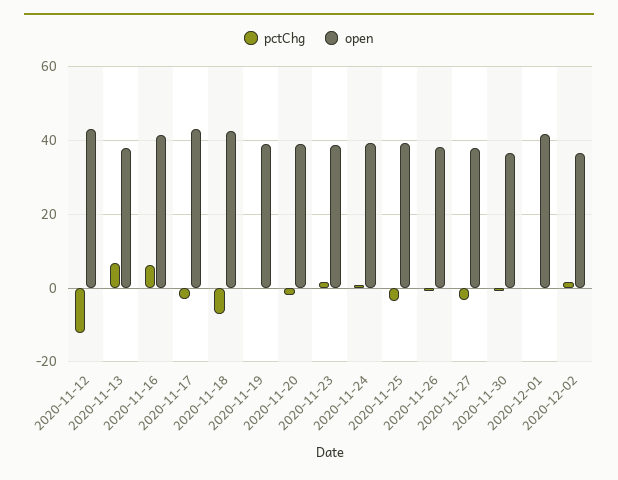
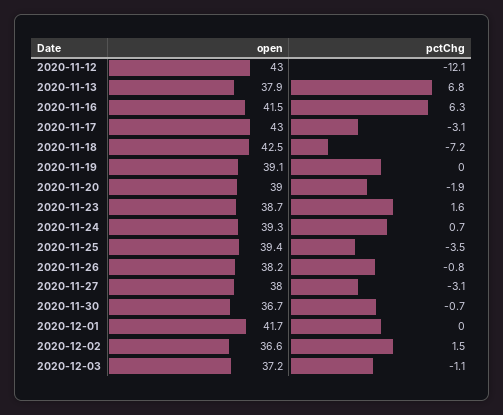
open, 2020-12-03: none -> 37.2
pctChg, 2020-12-03: none -> -1.1

